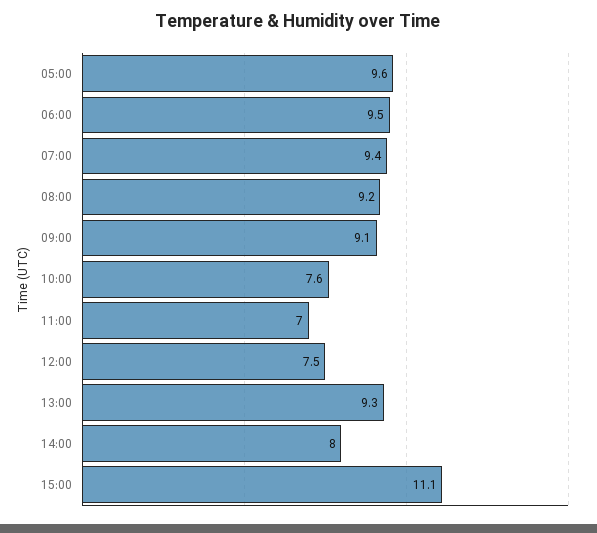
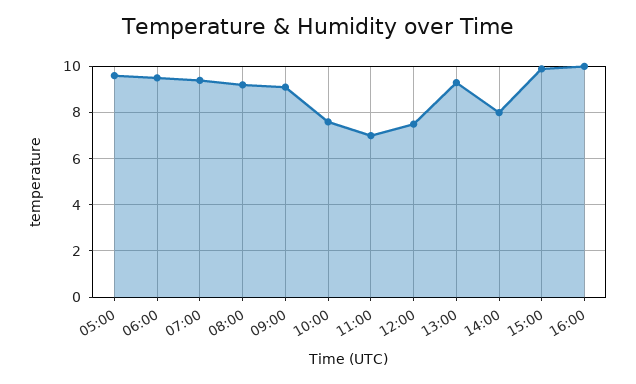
15:00: 11.1 -> 10
16:00: none -> 10

